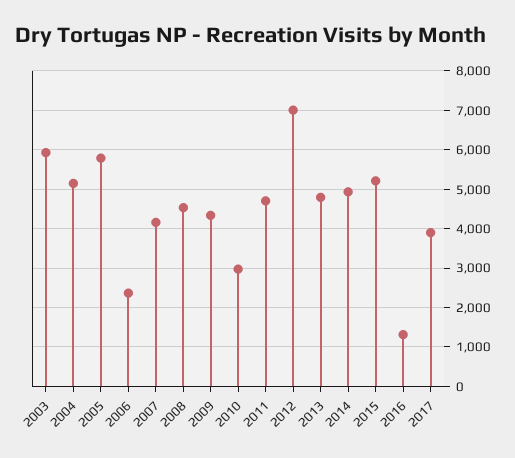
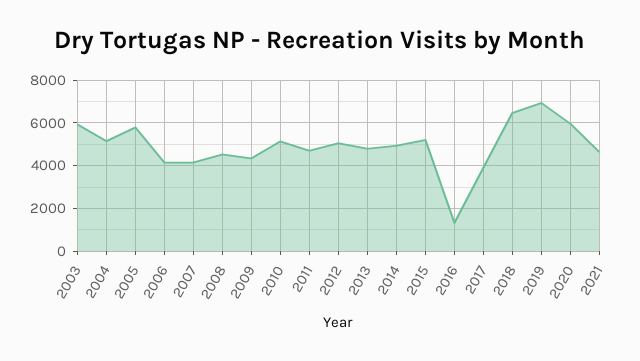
2006: 2400 -> 4000
2010: 3000 -> 5000
2012: 7000 -> 5000
2018: none -> 6500
2019: none -> 7000
2020: none -> 6000
2021: none -> 4500

